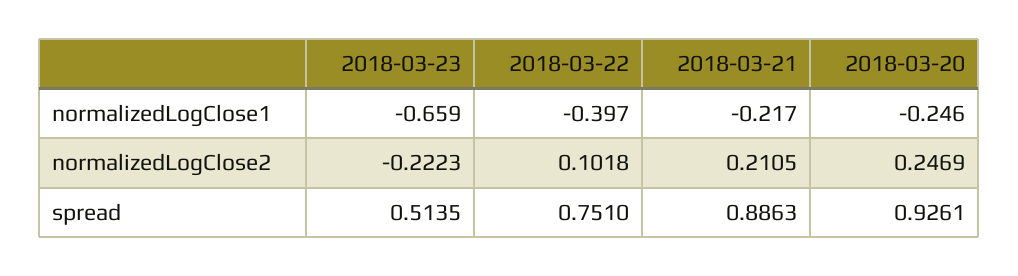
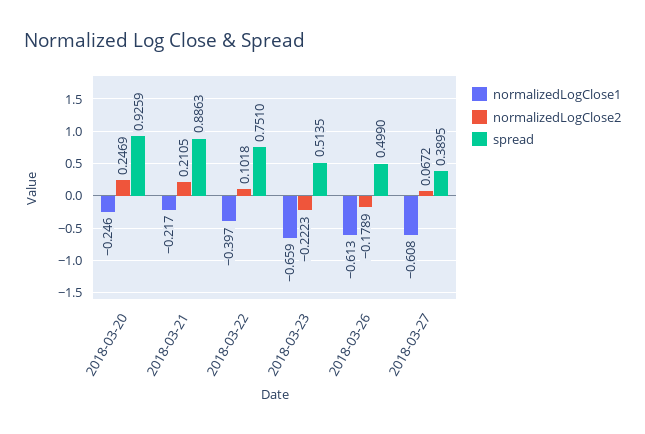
spread, 2018-03-20: 0.9261 -> 0.9259
normalizedLogClose1, 2018-03-26: none -> -0.613
normalizedLogClose2, 2018-03-26: none -> -0.1789
spread, 2018-03-26: none -> 0.499
normalizedLogClose1, 2018-03-27: none -> -0.608
normalizedLogClose2, 2018-03-27: none -> 0.0672
spread, 2018-03-27: none -> 0.3895

